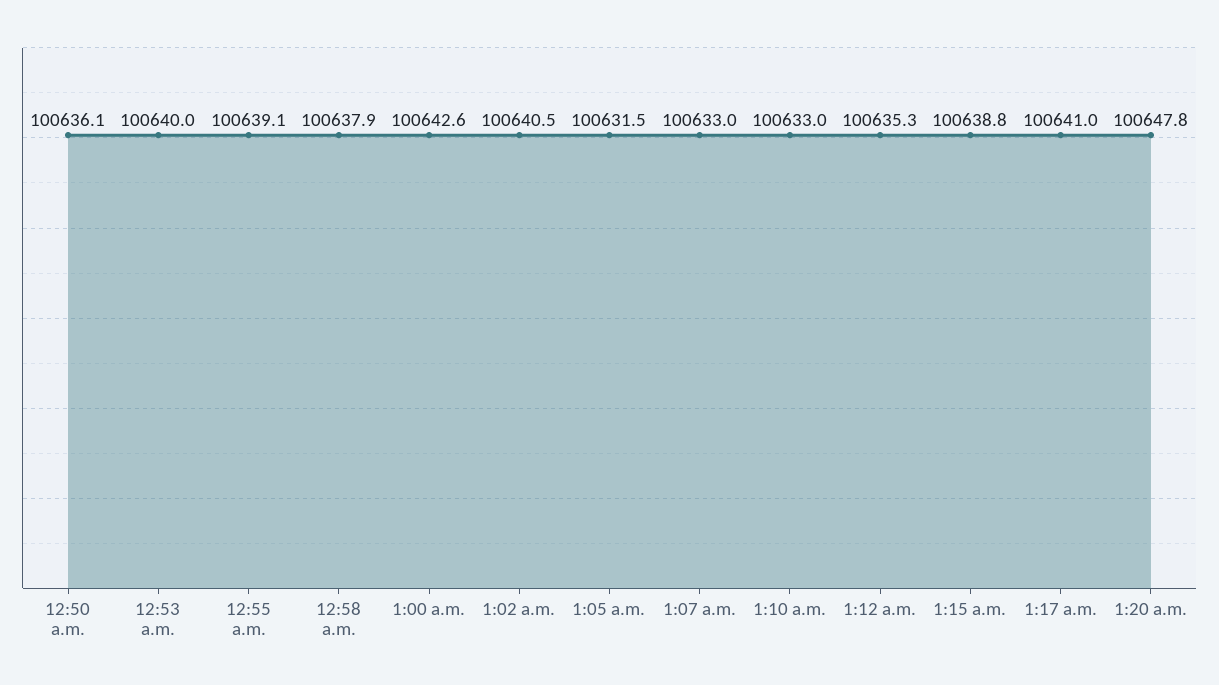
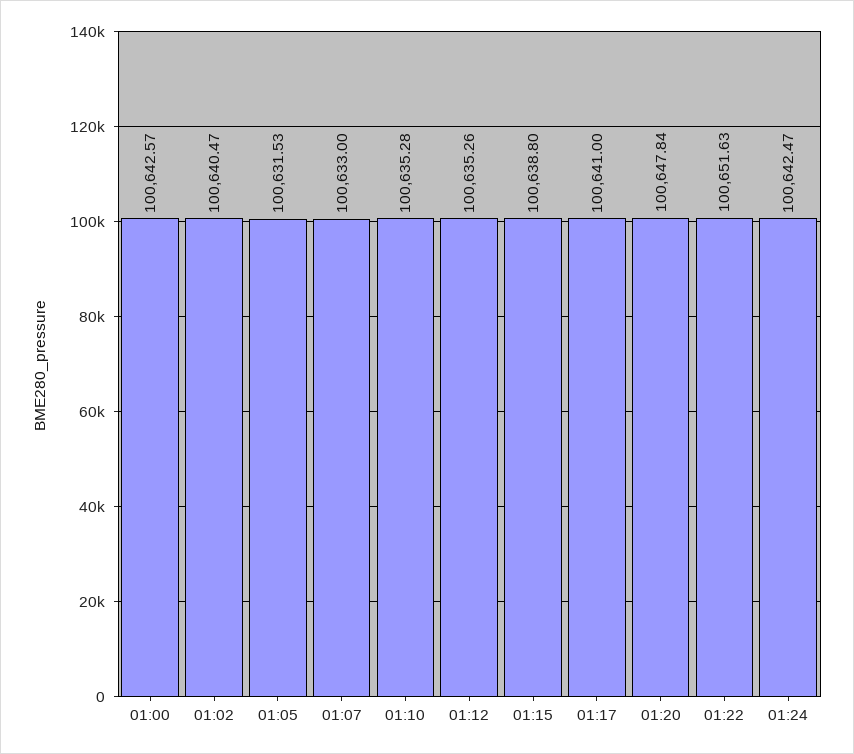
12:50 a.m.: 100636.1 -> none
12:53 a.m.: 100640 -> none
12:55 a.m.: 100639.1 -> none
12:58 a.m.: 100637.9 -> none
1:10 a.m.: 100633 -> 100635.28
01:22: none -> 100651.63
01:24: none -> 100642.47

